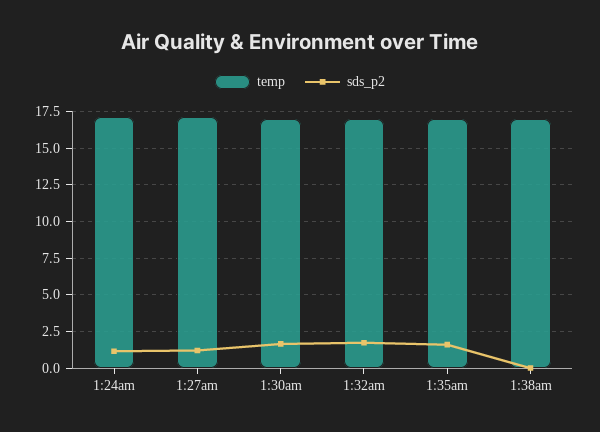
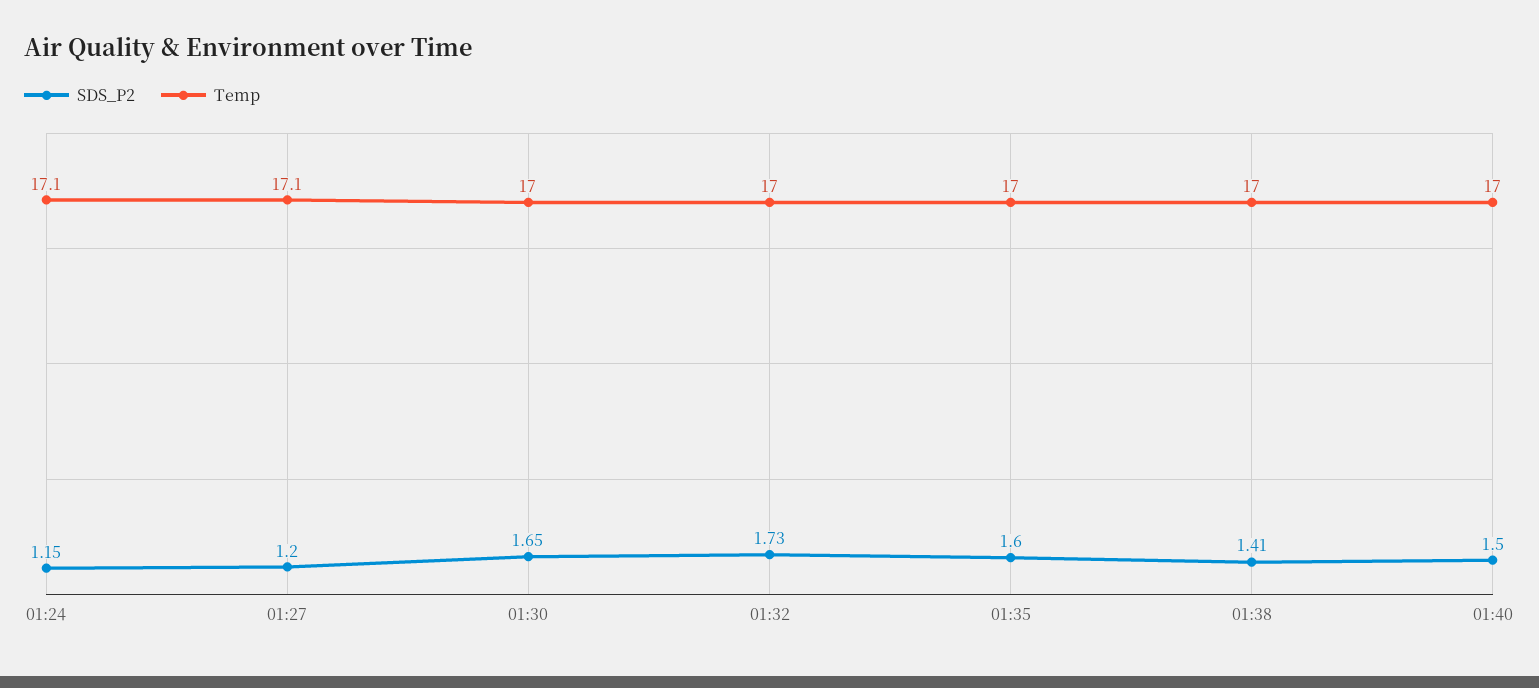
sds_p2, 1:38am: 0 -> 1.41
sds_p2, 01:40: none -> 1.5
temp, 01:40: none -> 17

